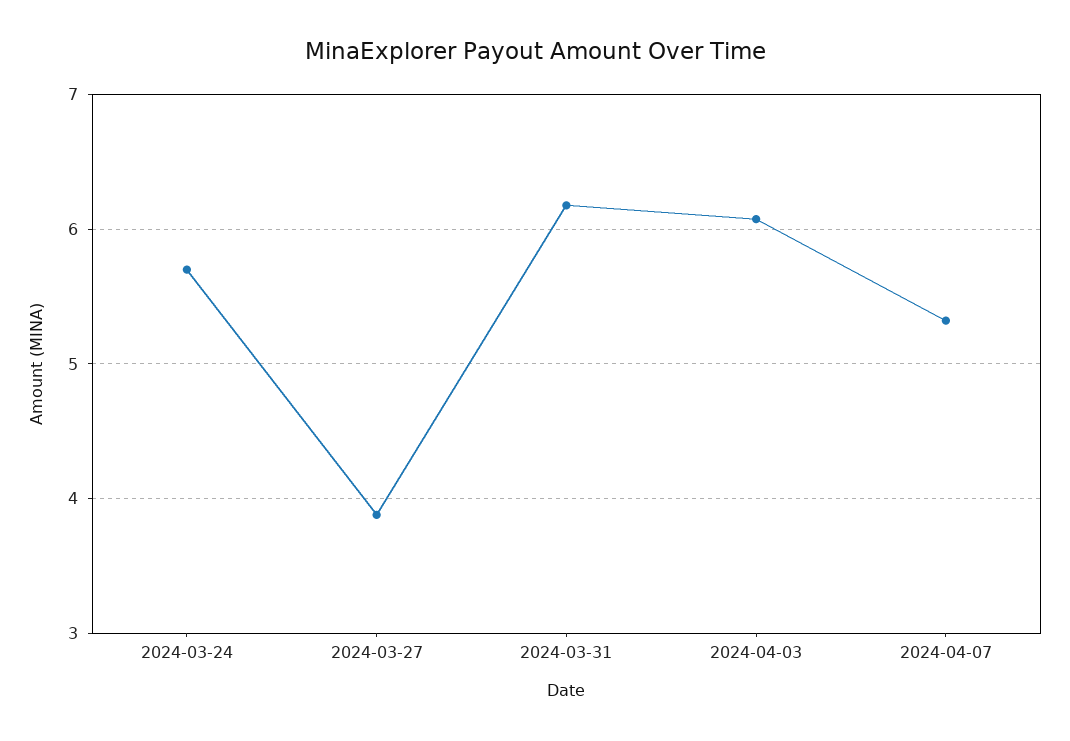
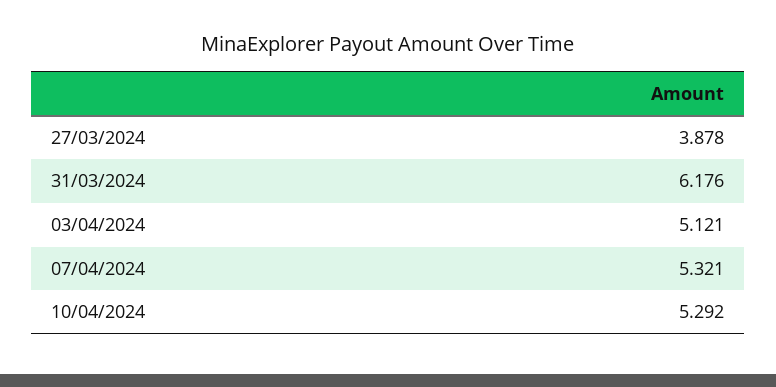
2024-03-24: 5.7 -> none
2024-04-03: 6.1 -> 5.121
10/04/2024: none -> 5.292

